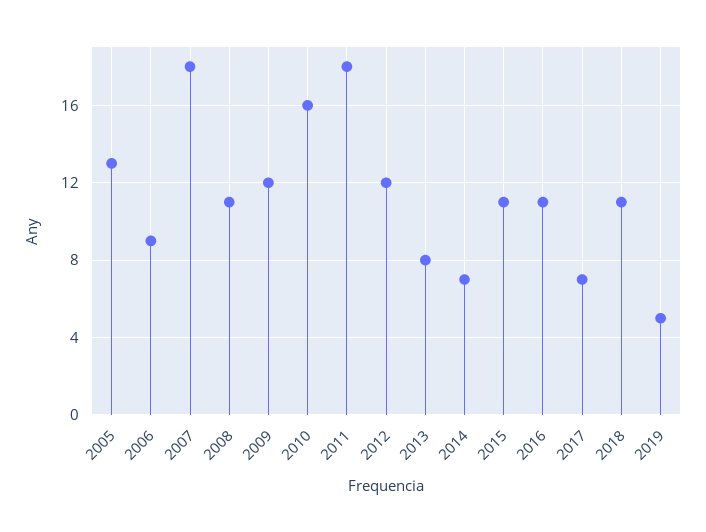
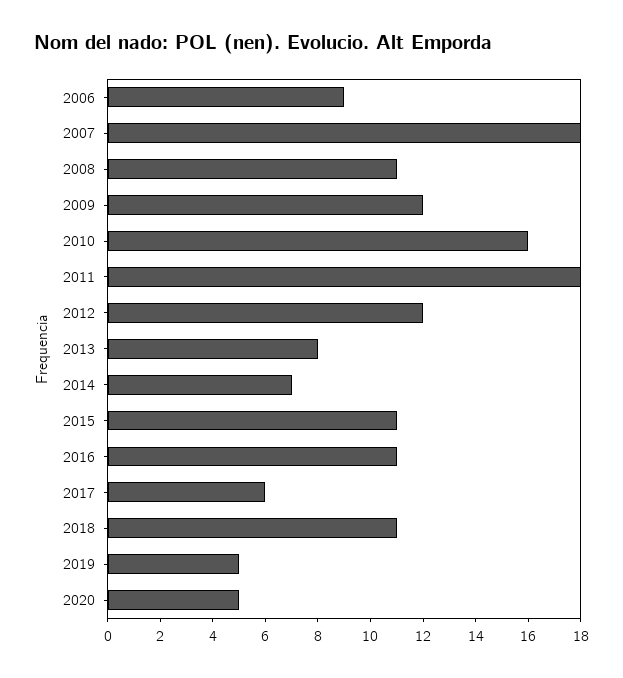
2005: 13 -> none
2017: 7 -> 6
2020: none -> 5

